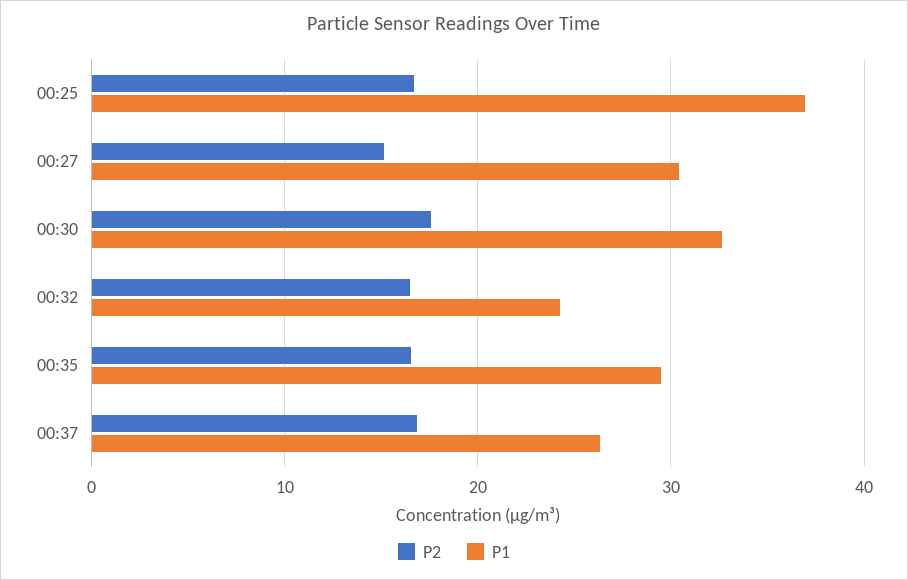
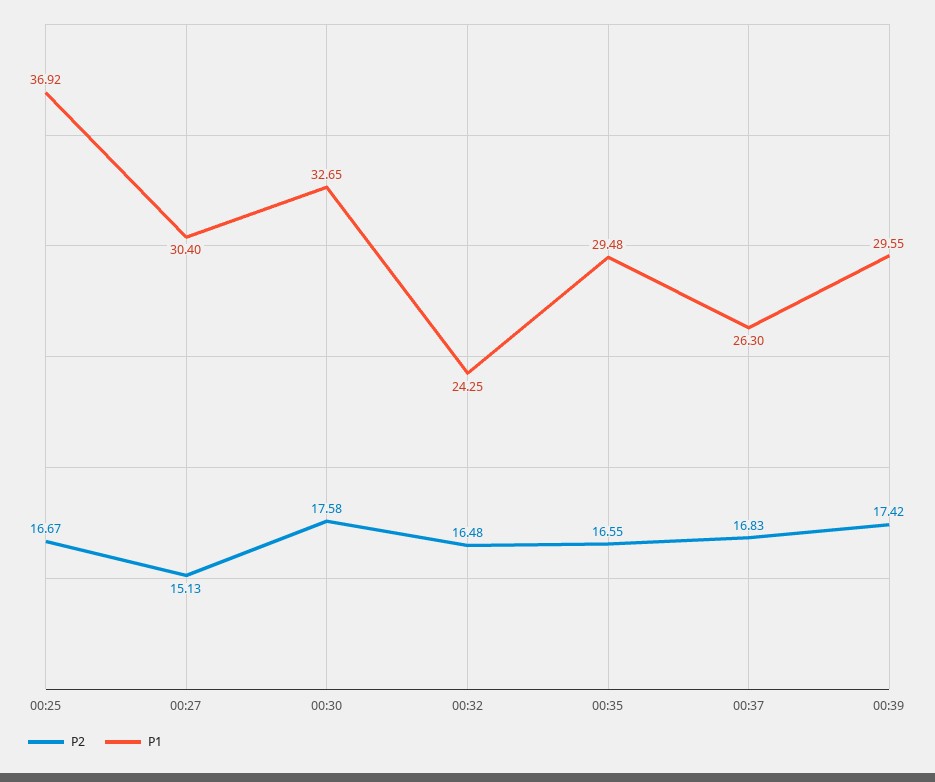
P2, 00:39: none -> 17.42
P1, 00:39: none -> 29.55

